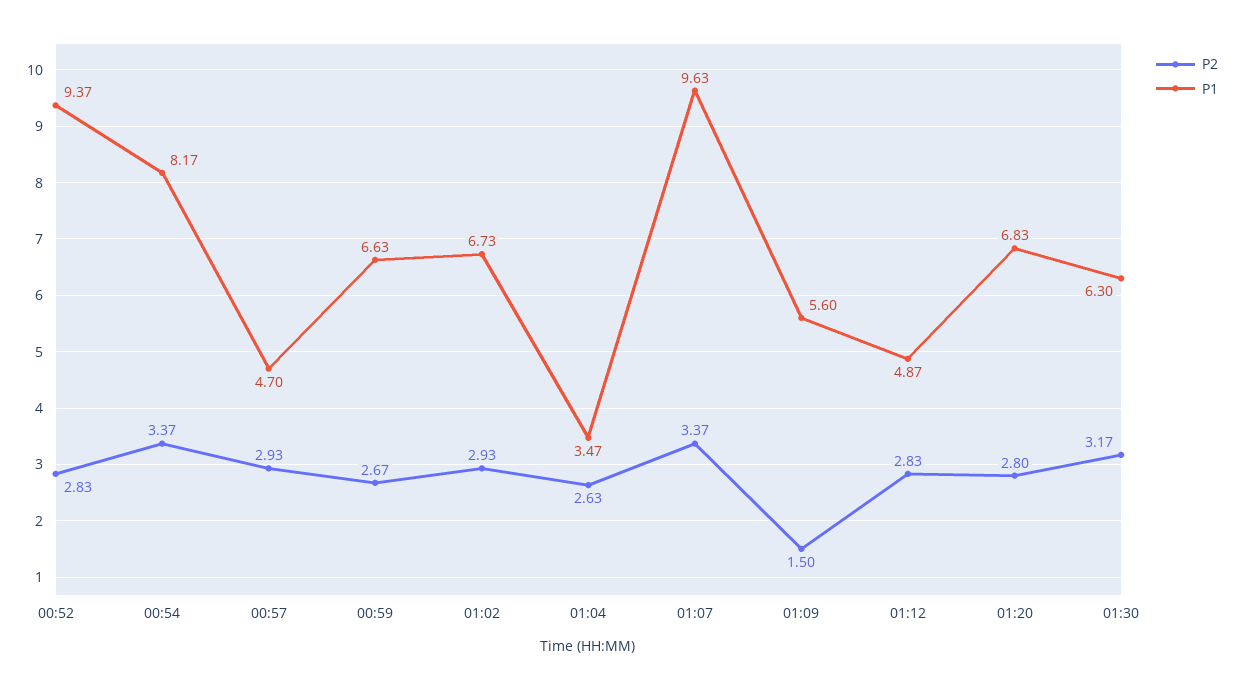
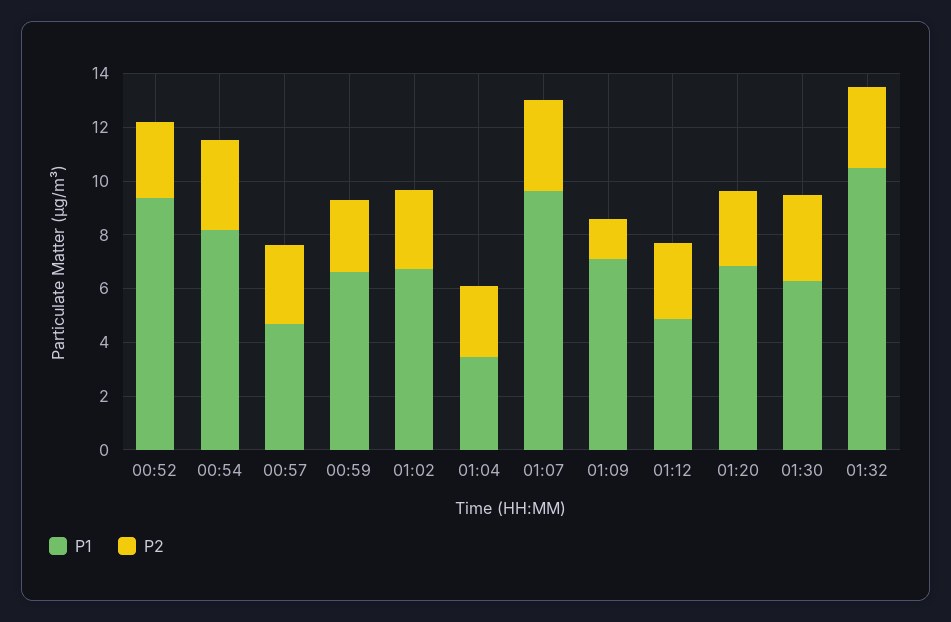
P1, 01:09: 5.6 -> 7
P1, 01:32: none -> 10.5
P2, 01:32: none -> 3

